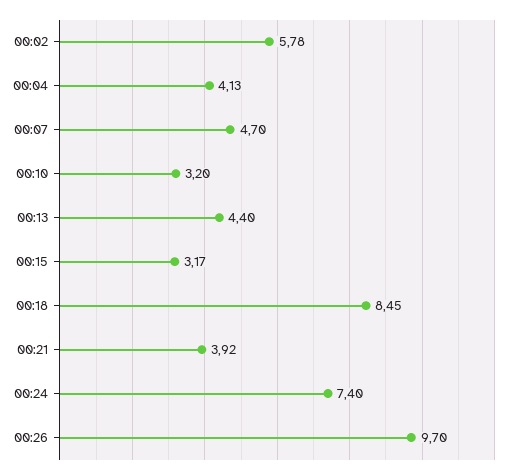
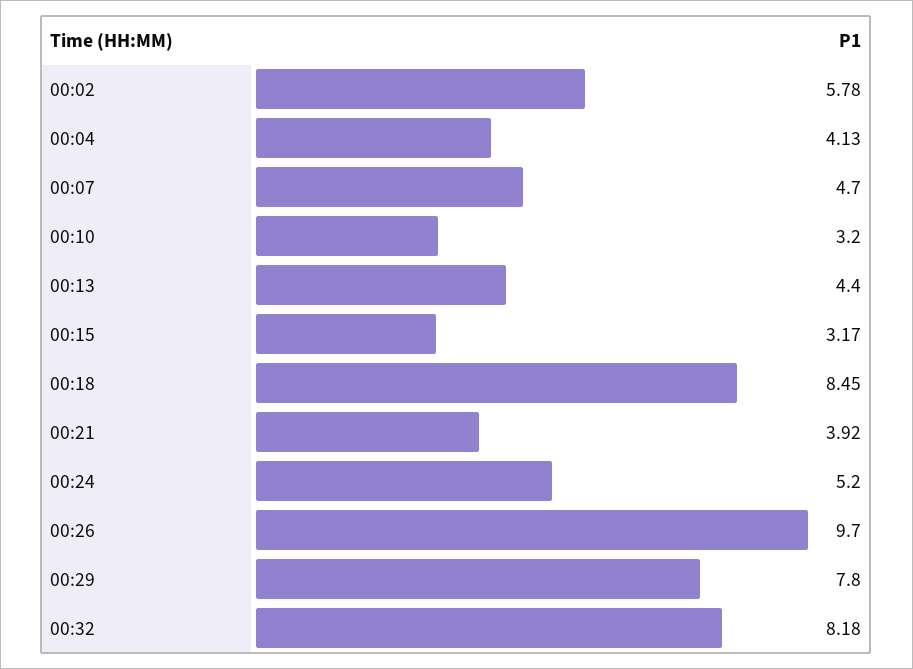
00:24: 7.4 -> 5.2
00:29: none -> 7.8
00:32: none -> 8.18

